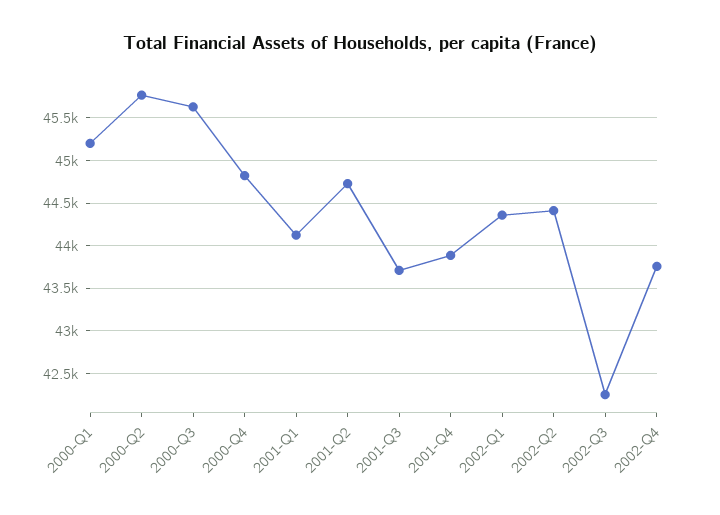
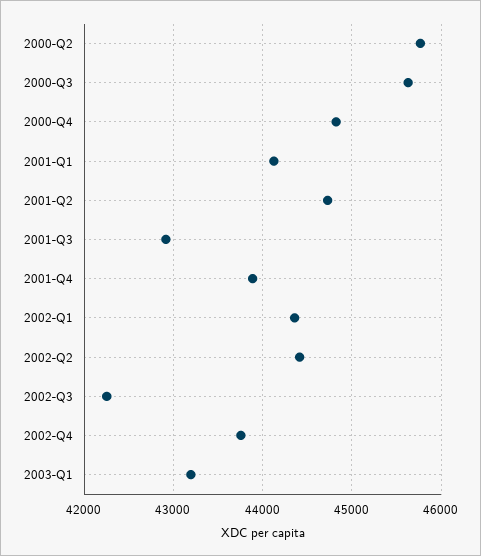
2000-Q1: 45200 -> none
2001-Q3: 43700 -> 42900
2003-Q1: none -> 43200

